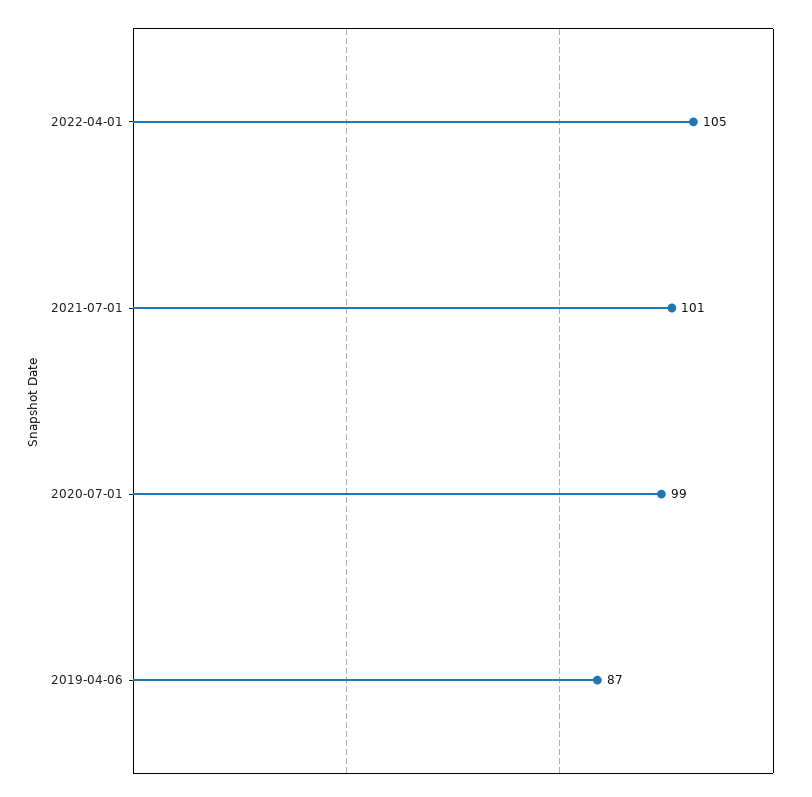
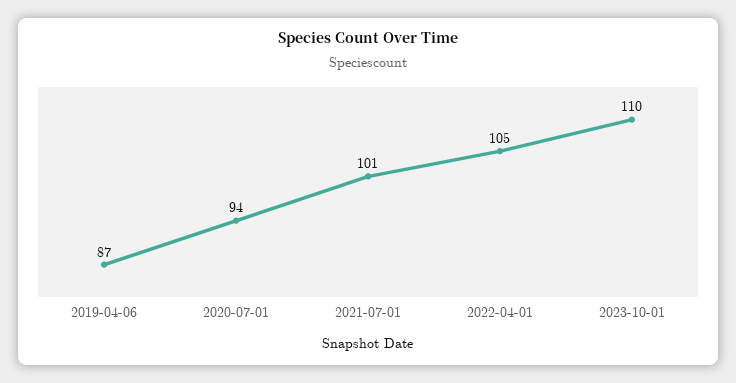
2020-07-01: 99 -> 94
2023-10-01: none -> 110

